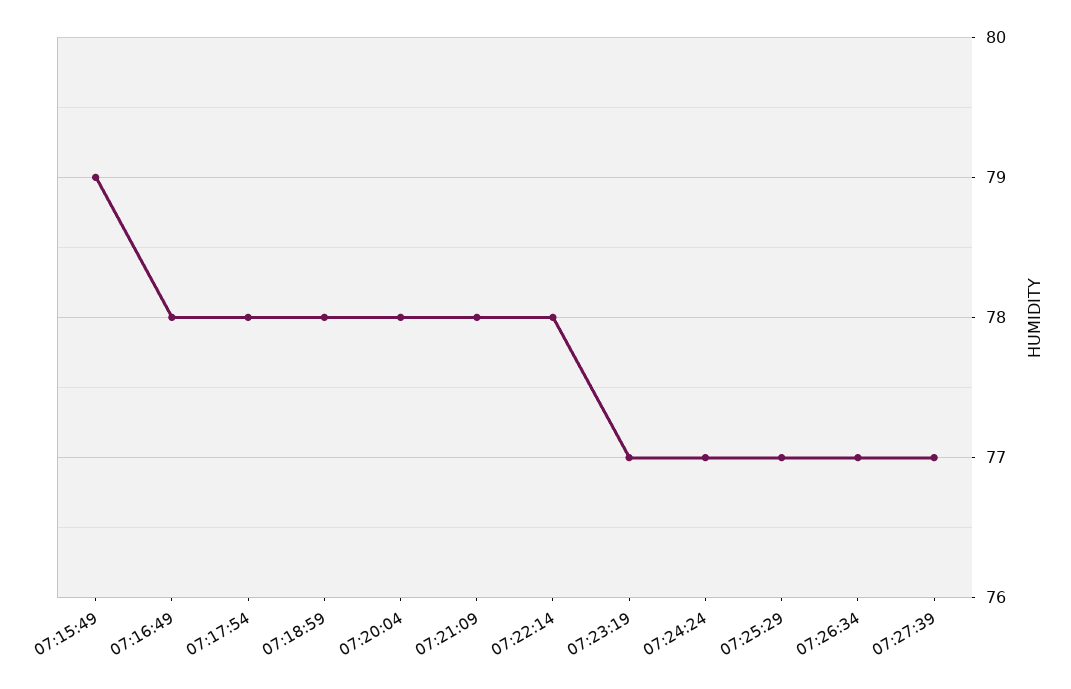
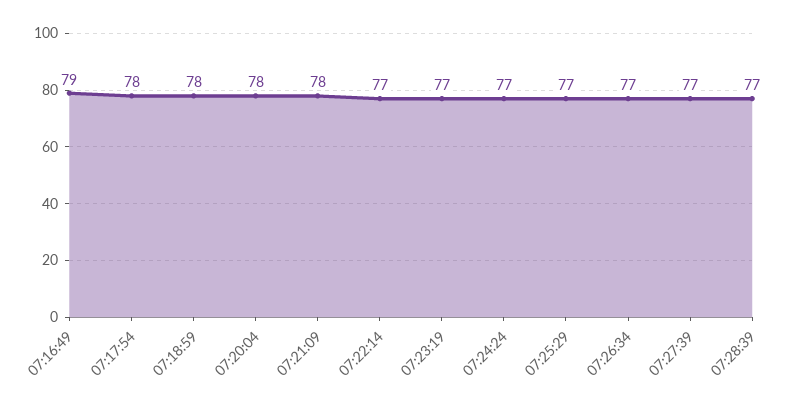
07:15:49: 79 -> none
07:16:49: 78 -> 79
07:22:14: 78 -> 77
07:28:39: none -> 77

